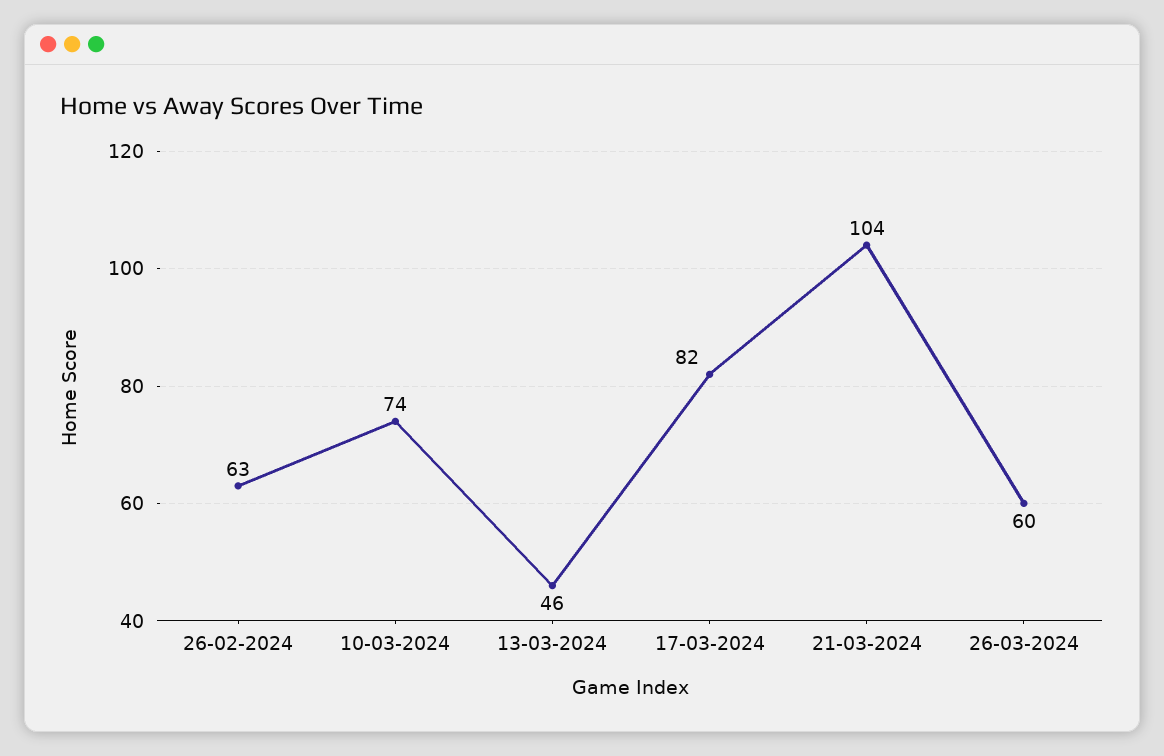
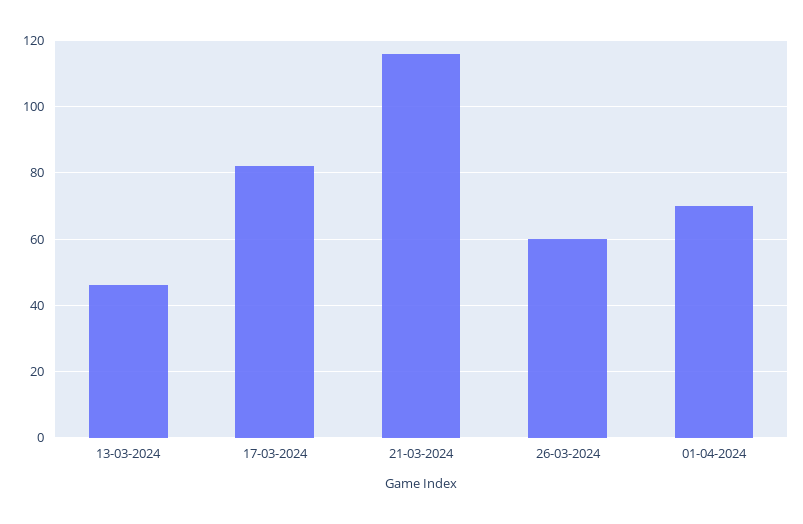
26-02-2024: 63 -> none
10-03-2024: 74 -> none
21-03-2024: 104 -> 115
01-04-2024: none -> 70

